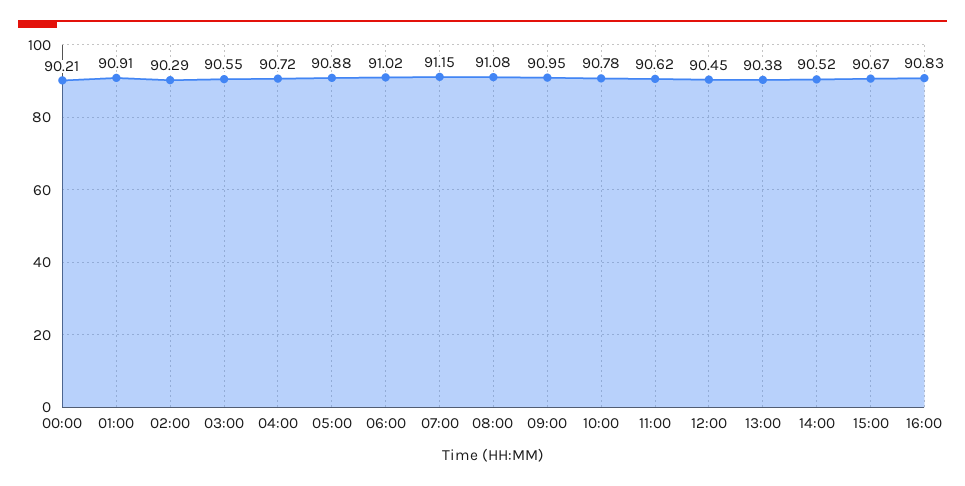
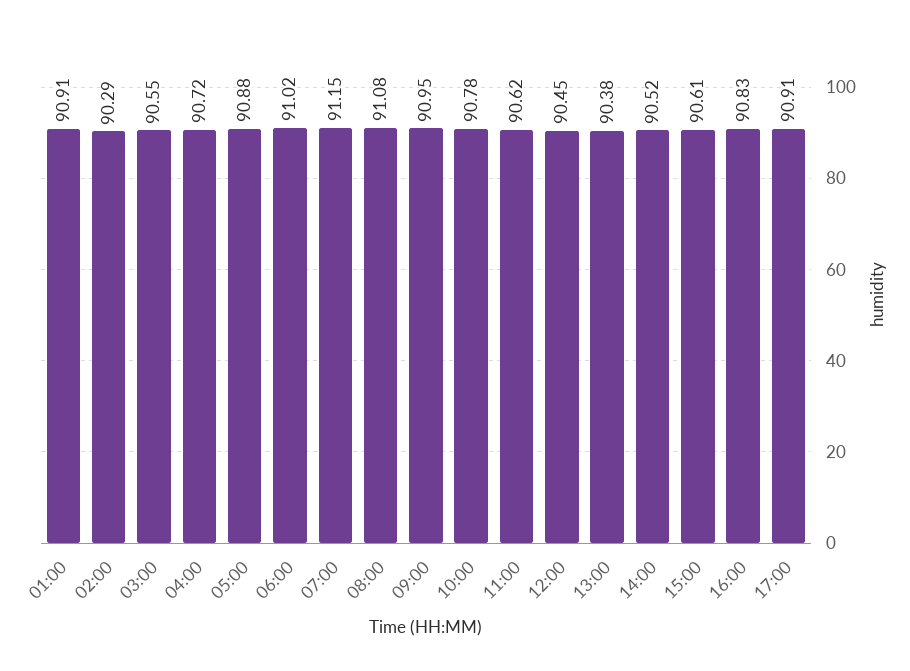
00:00: 90.21 -> none
15:00: 90.67 -> 90.61
17:00: none -> 90.91

